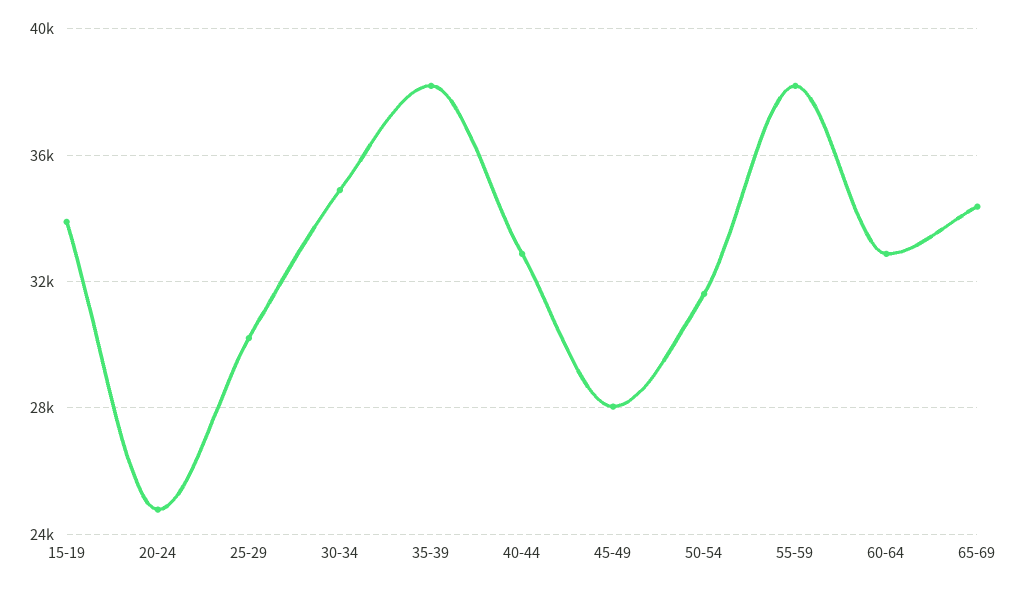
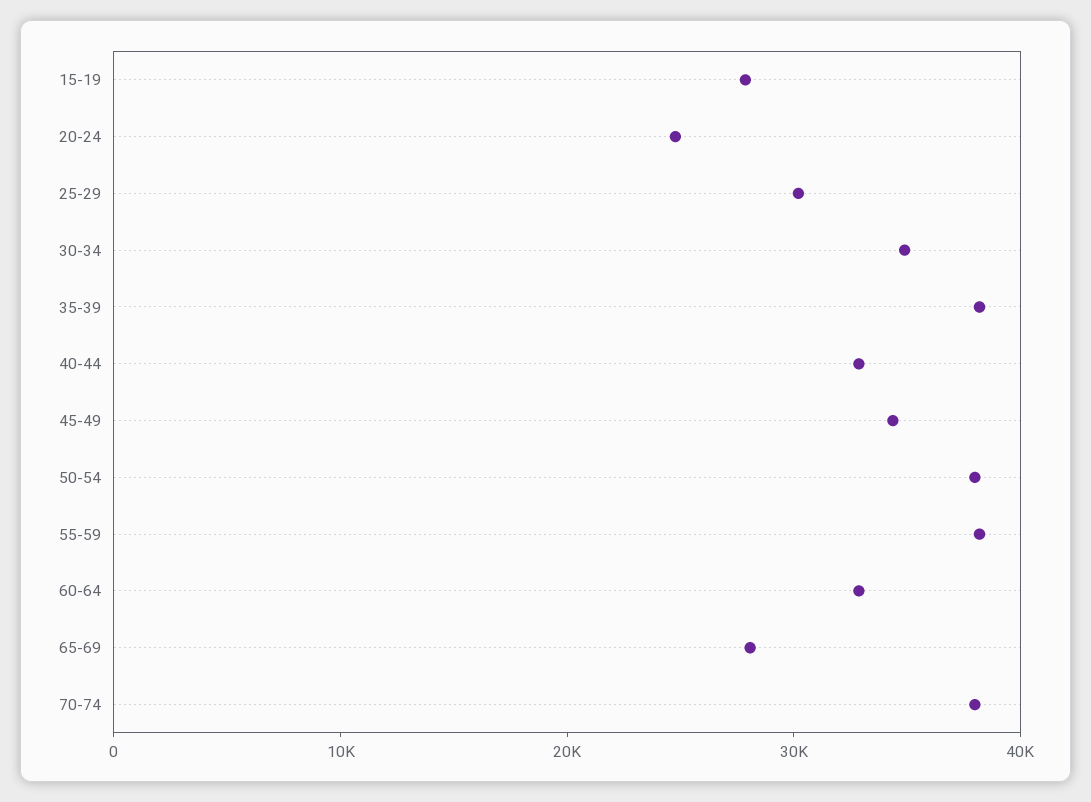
15-19: 34000 -> 28000
45-49: 28000 -> 34000
50-54: 31500 -> 38000
65-69: 34500 -> 28000
70-74: none -> 38000

